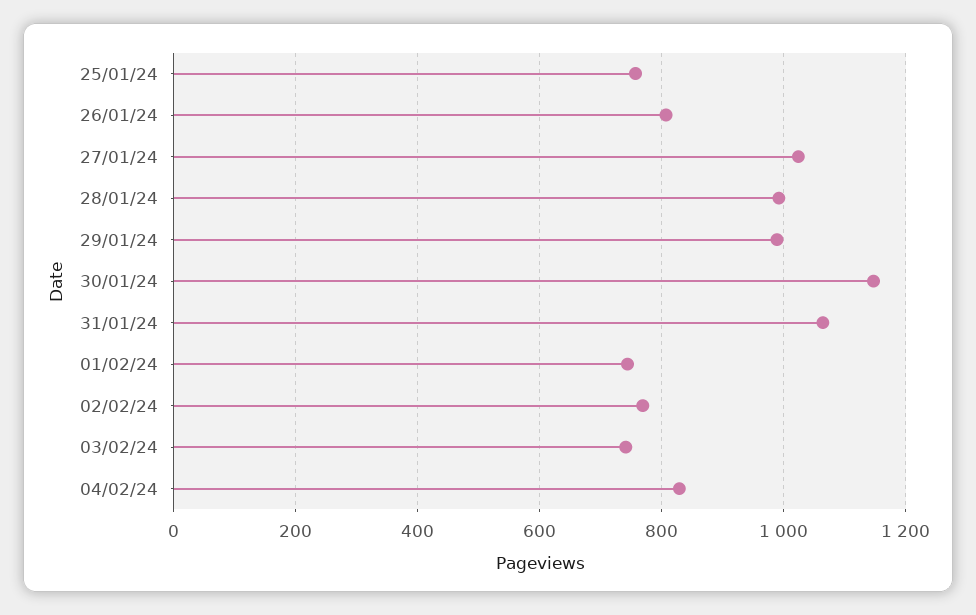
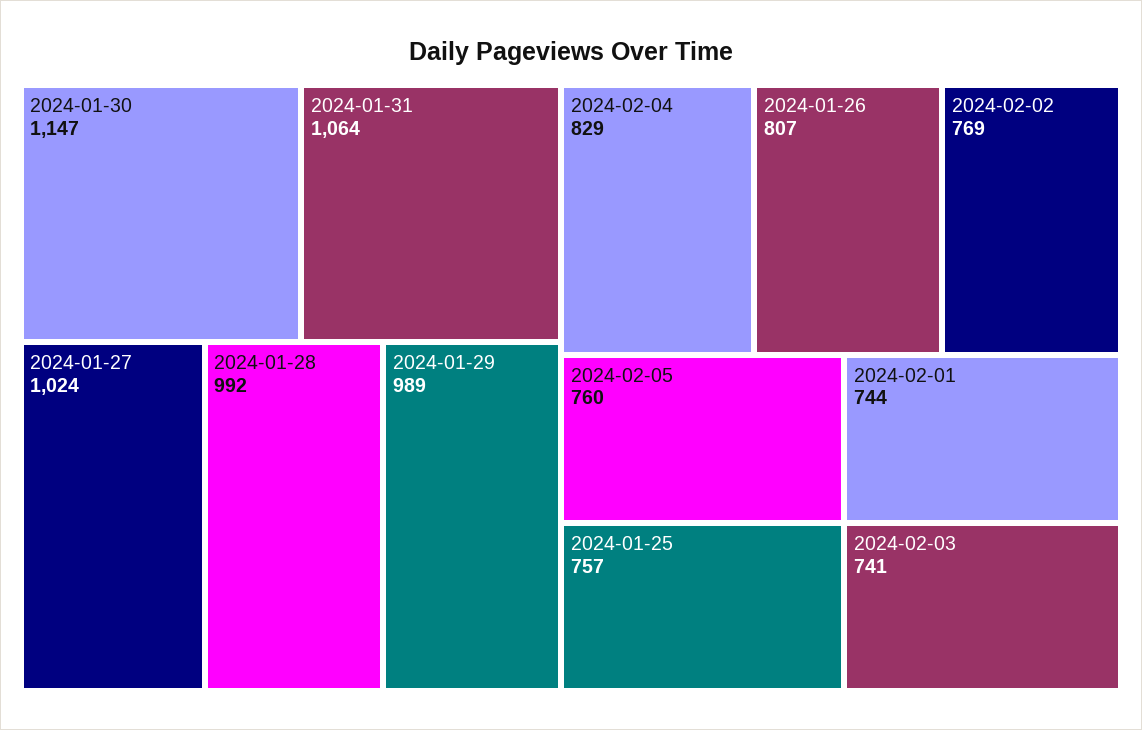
2024-02-05: none -> 760

